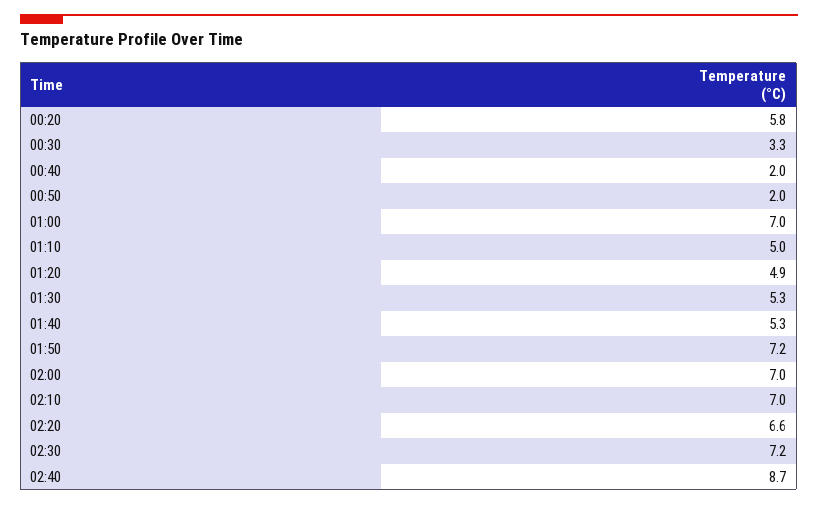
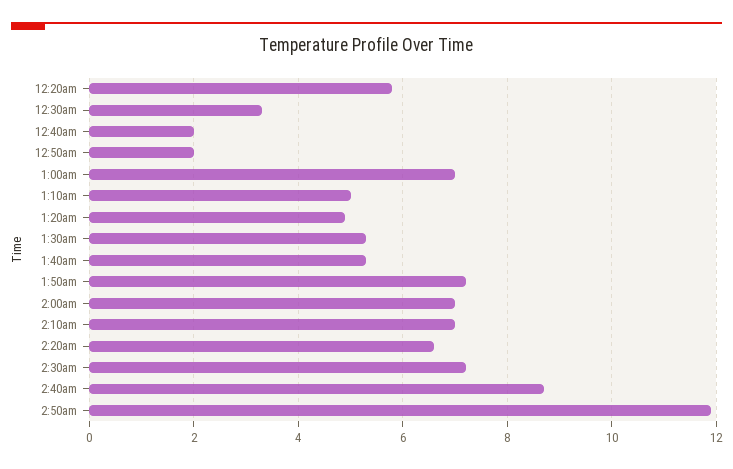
2:50am: none -> 12

